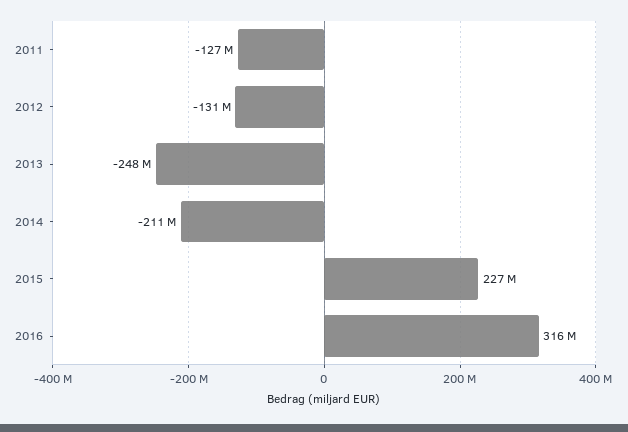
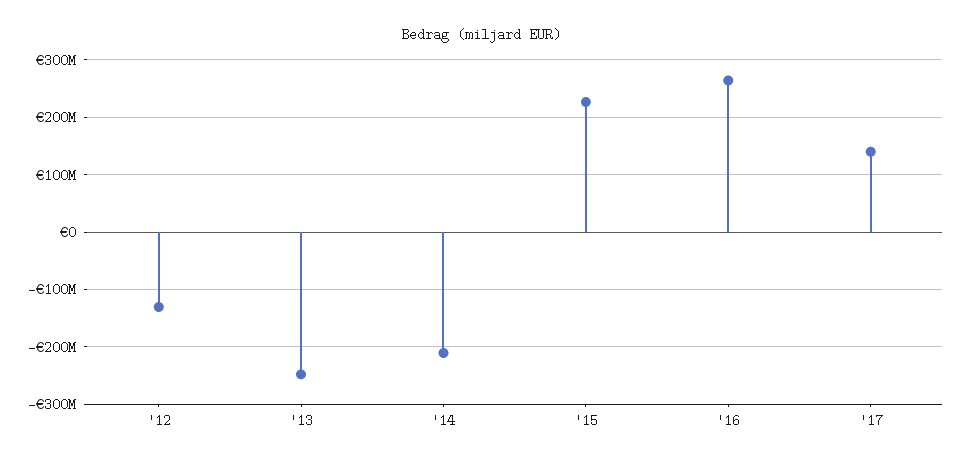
2011: -127000000 -> none
2016: 316000000 -> 260000000
'17: none -> 140000000

